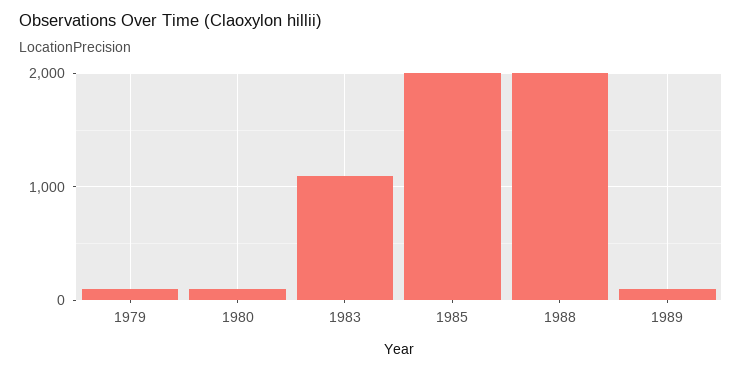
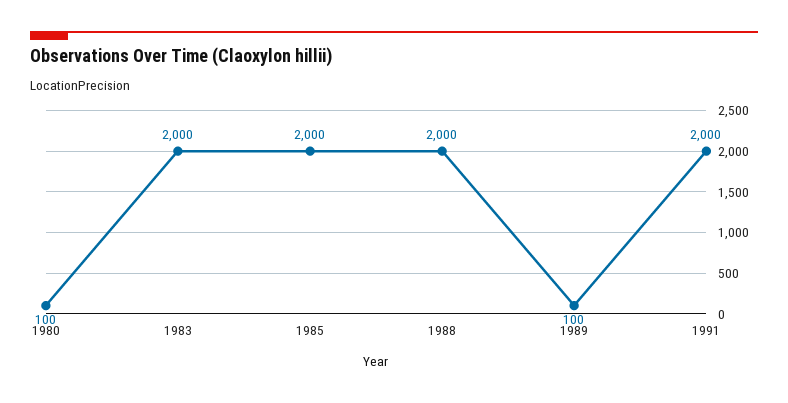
1979: 100 -> none
1983: 1100 -> 2000
1991: none -> 2000

